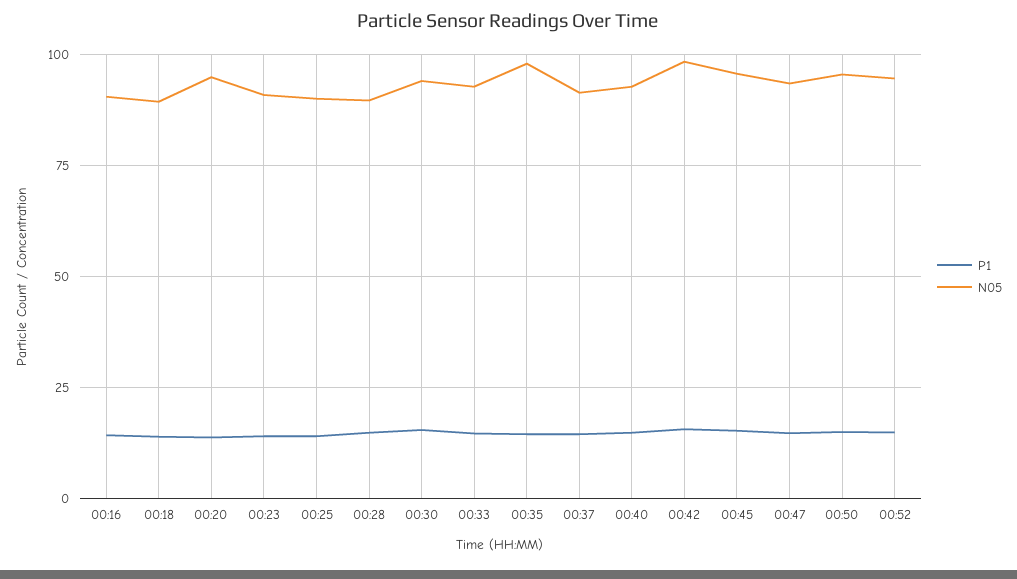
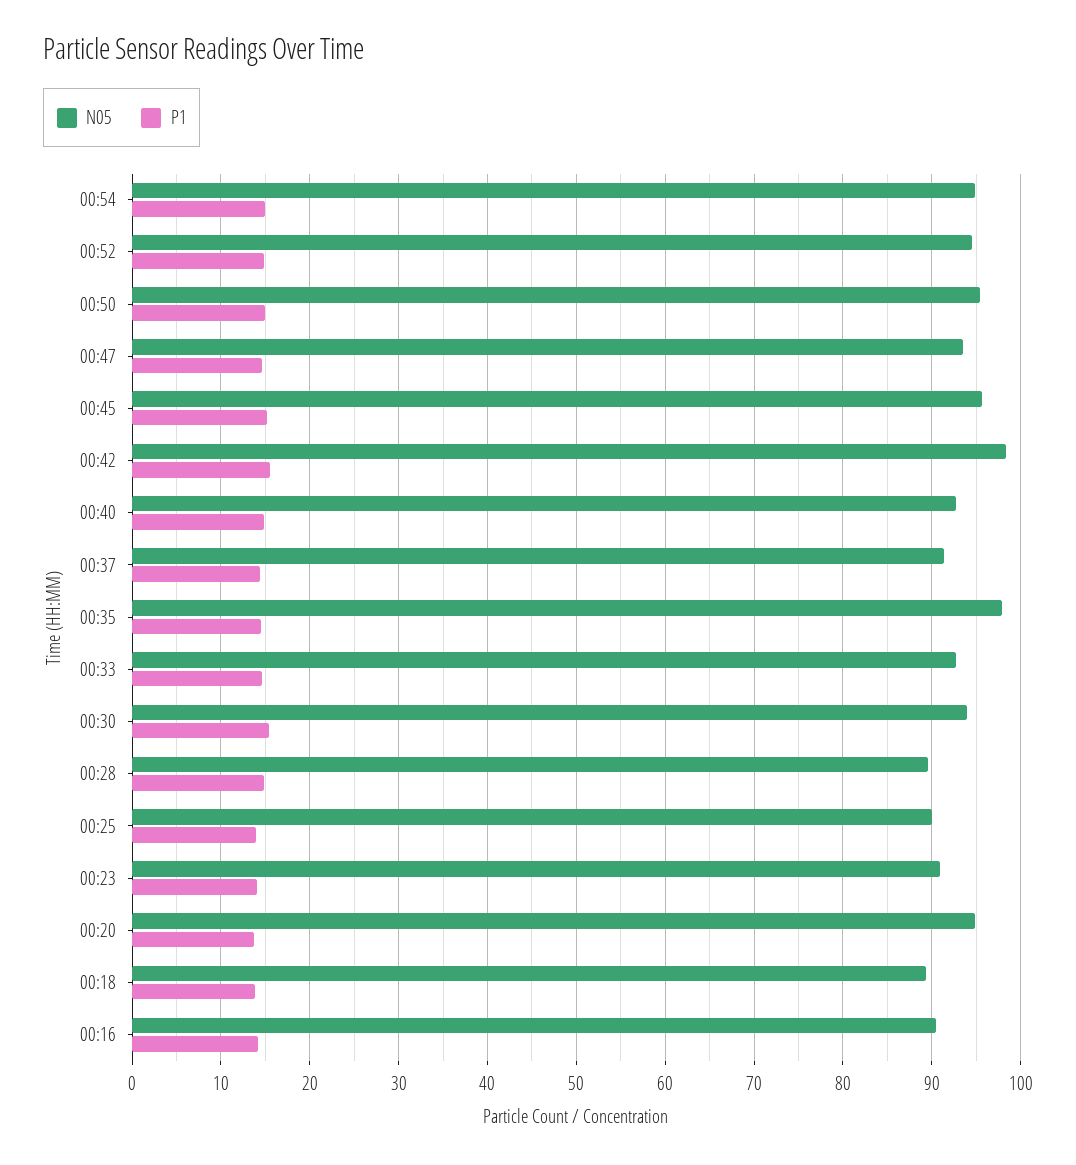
N05, 00:54: none -> 95
P1, 00:54: none -> 15

